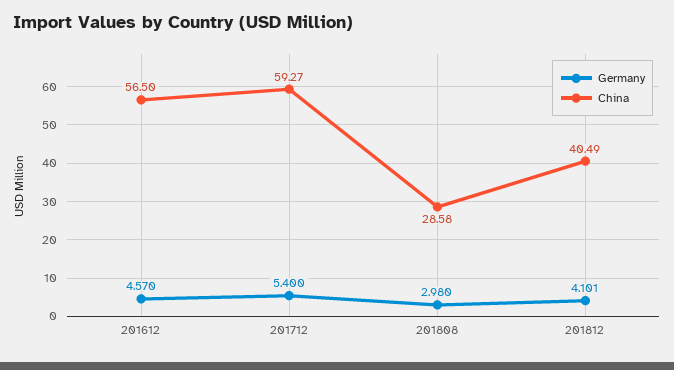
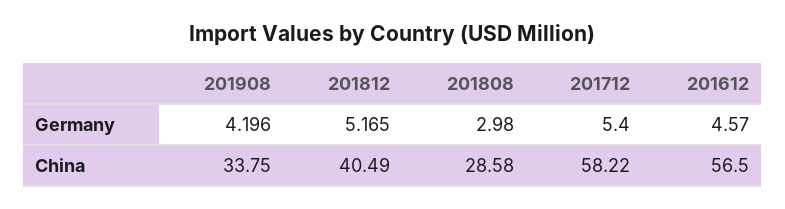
China, 201712: 59.27 -> 58.22
Germany, 201812: 4.101 -> 5.165
Germany, 201908: none -> 4.196
China, 201908: none -> 33.75

